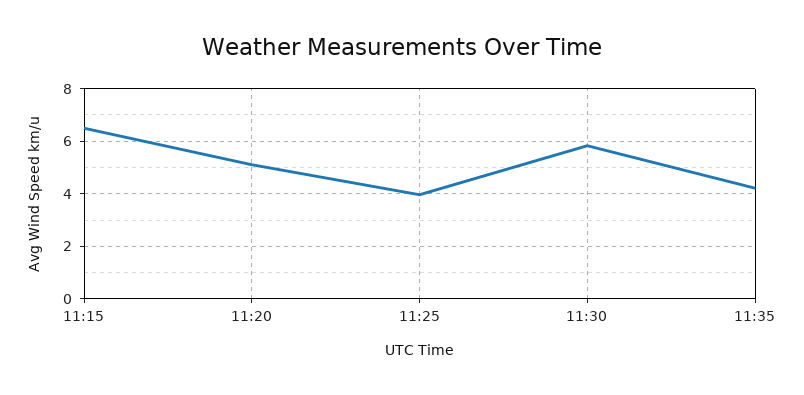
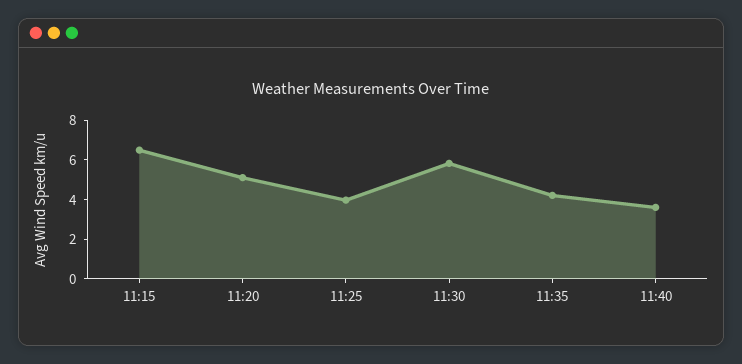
11:40: none -> 3.5

